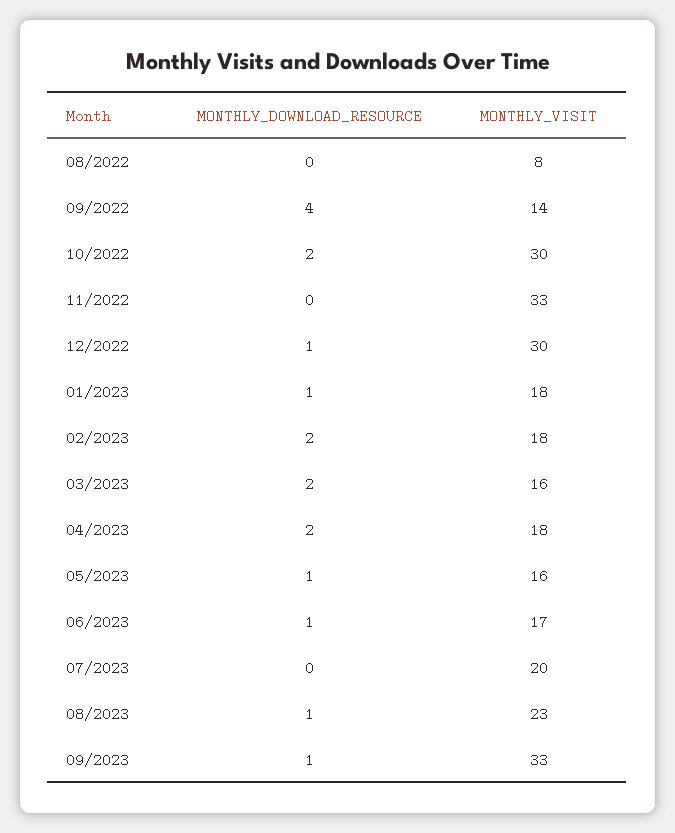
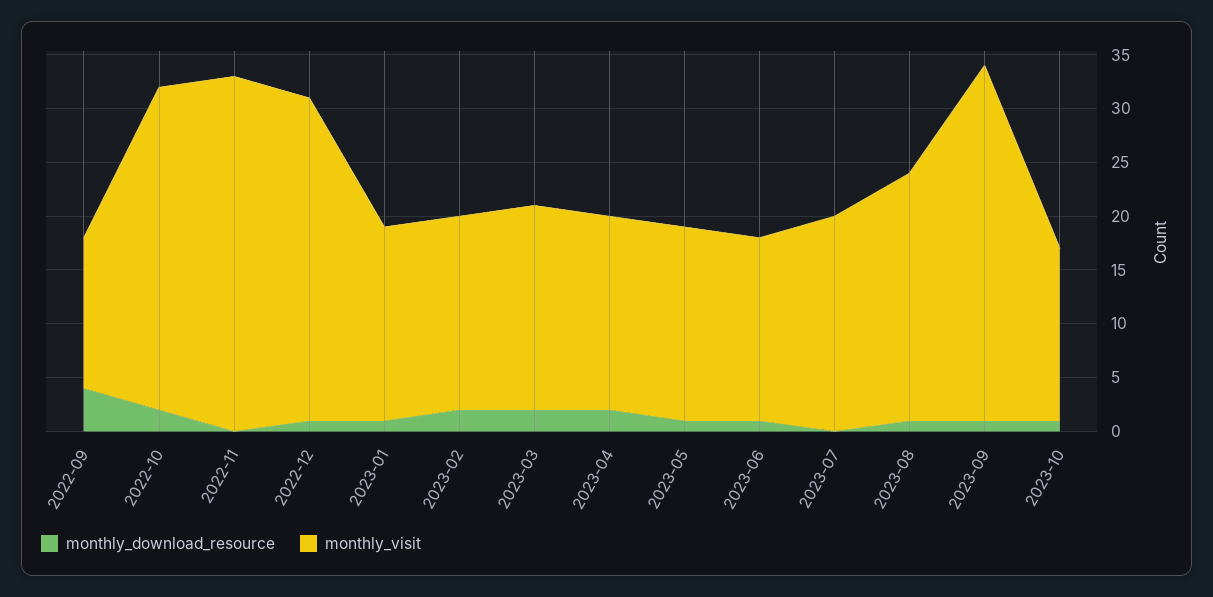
MONTHLY_DOWNLOAD_RESOURCE, 08/2022: 0 -> none
MONTHLY_VISIT, 08/2022: 8 -> none
MONTHLY_VISIT, 03/2023: 16 -> 19
MONTHLY_VISIT, 05/2023: 16 -> 18
MONTHLY_DOWNLOAD_RESOURCE, 2023-10: none -> 1
MONTHLY_VISIT, 2023-10: none -> 16

